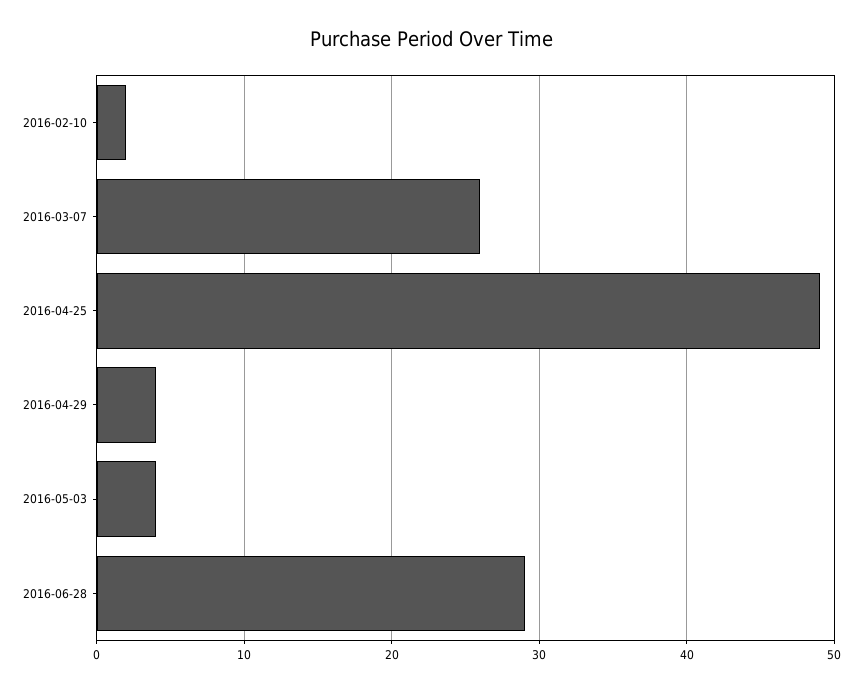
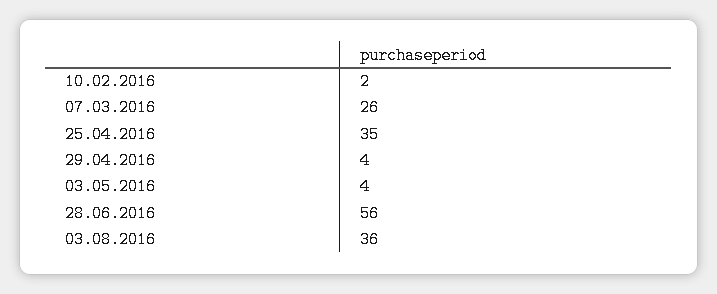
2016-04-25: 49 -> 35
2016-06-28: 29 -> 56
03.08.2016: none -> 36

